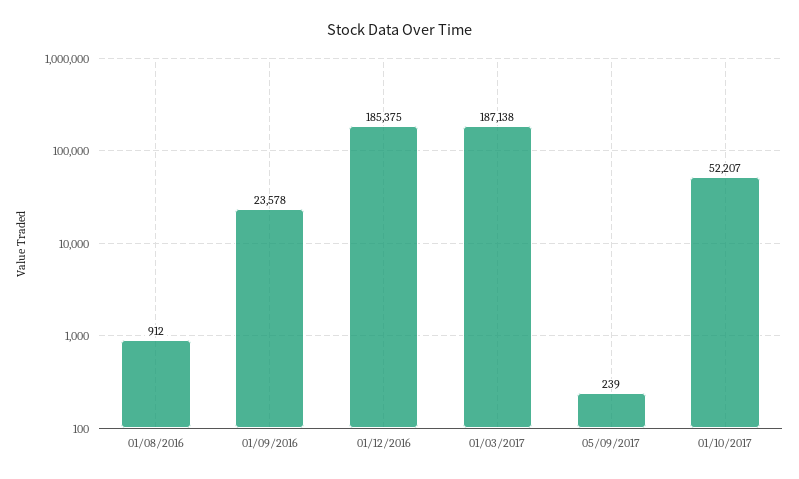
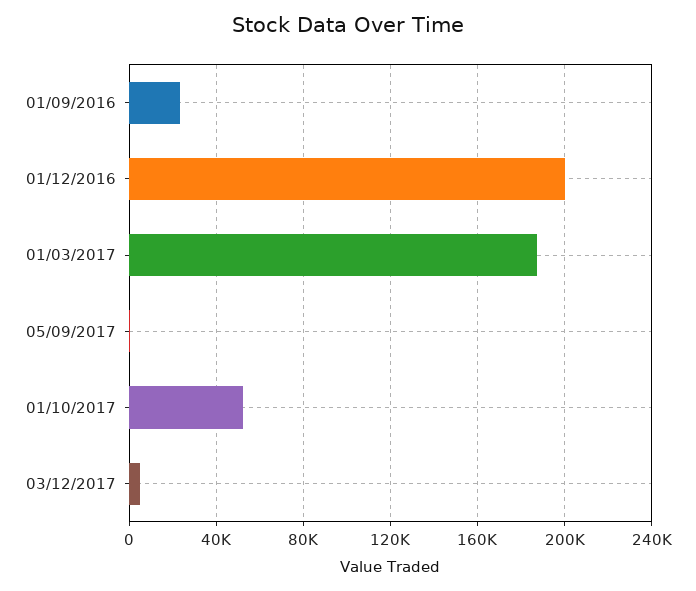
01/08/2016: 912 -> none
01/12/2016: 185375 -> 200000
03/12/2017: none -> 5000

